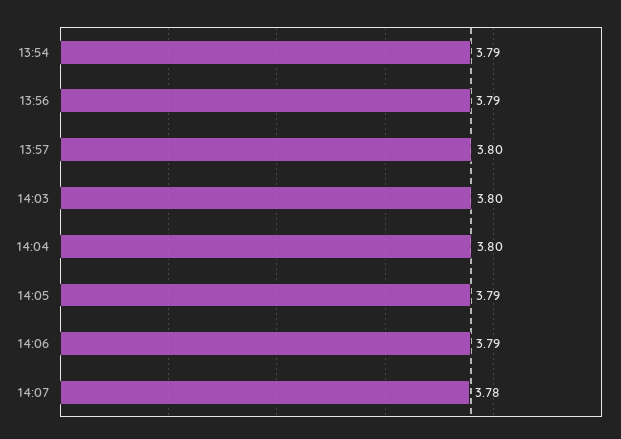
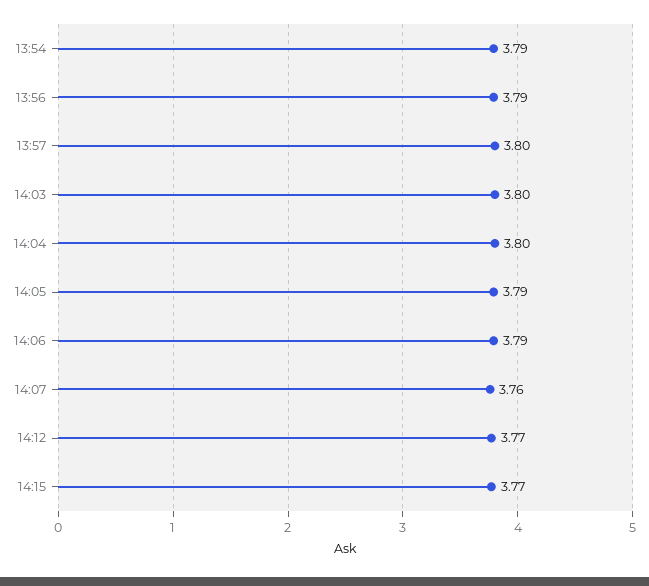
14:07: 3.78 -> 3.76
14:12: none -> 3.77
14:15: none -> 3.77

